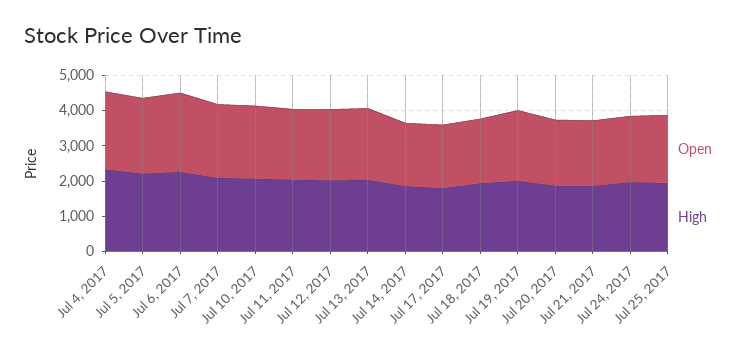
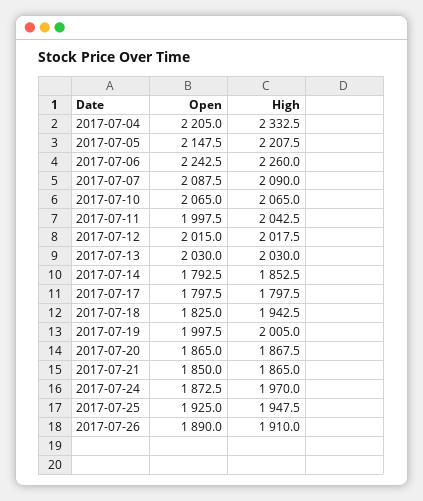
Open, 2017-07-26: none -> 1890
High, 2017-07-26: none -> 1910

